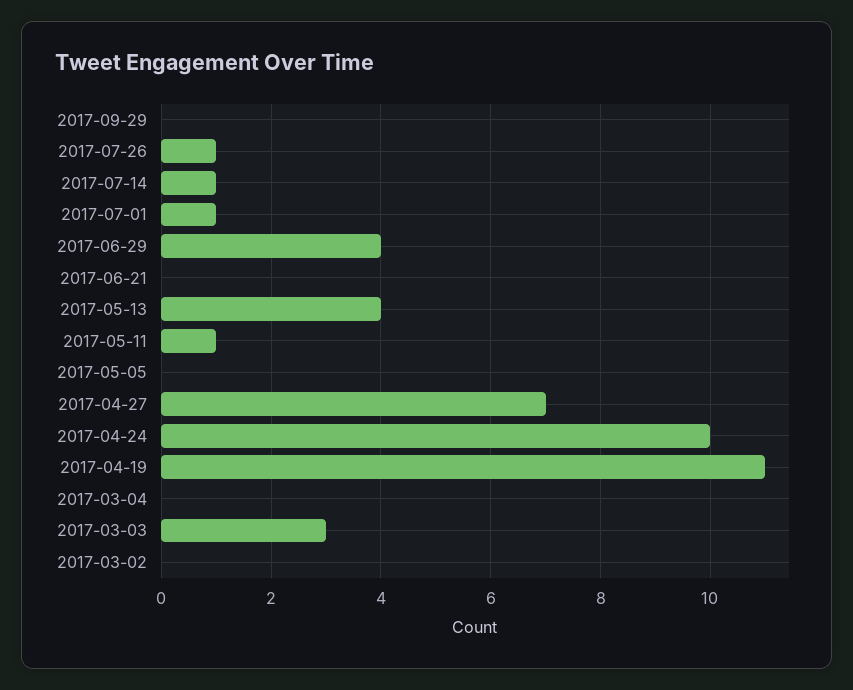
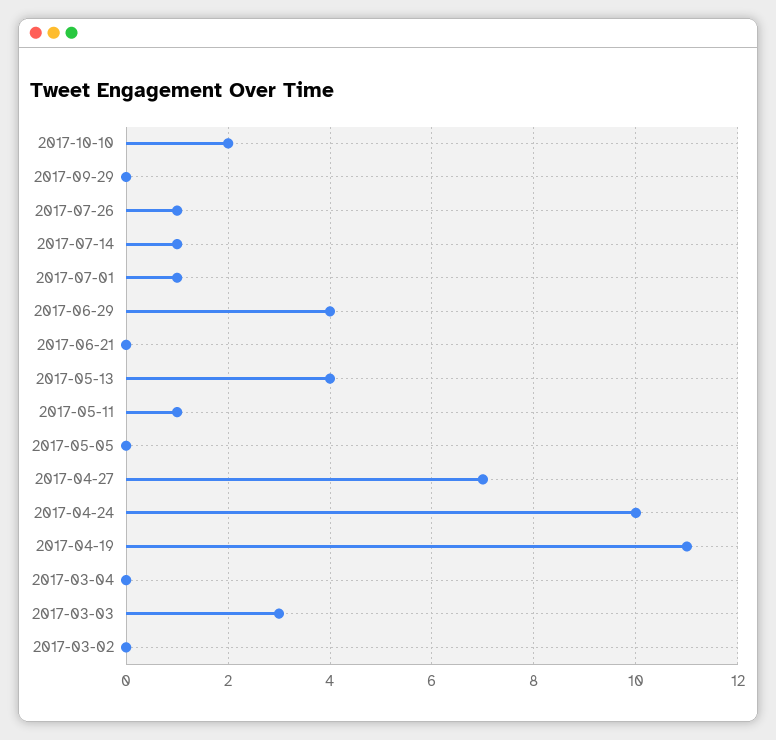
2017-10-10: none -> 2

